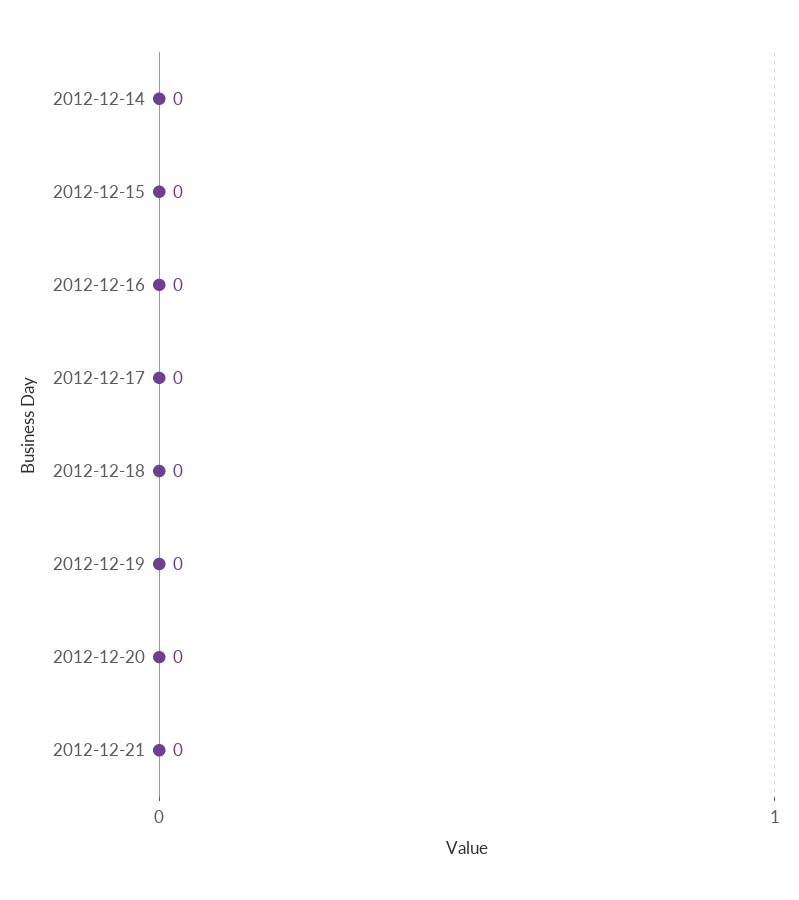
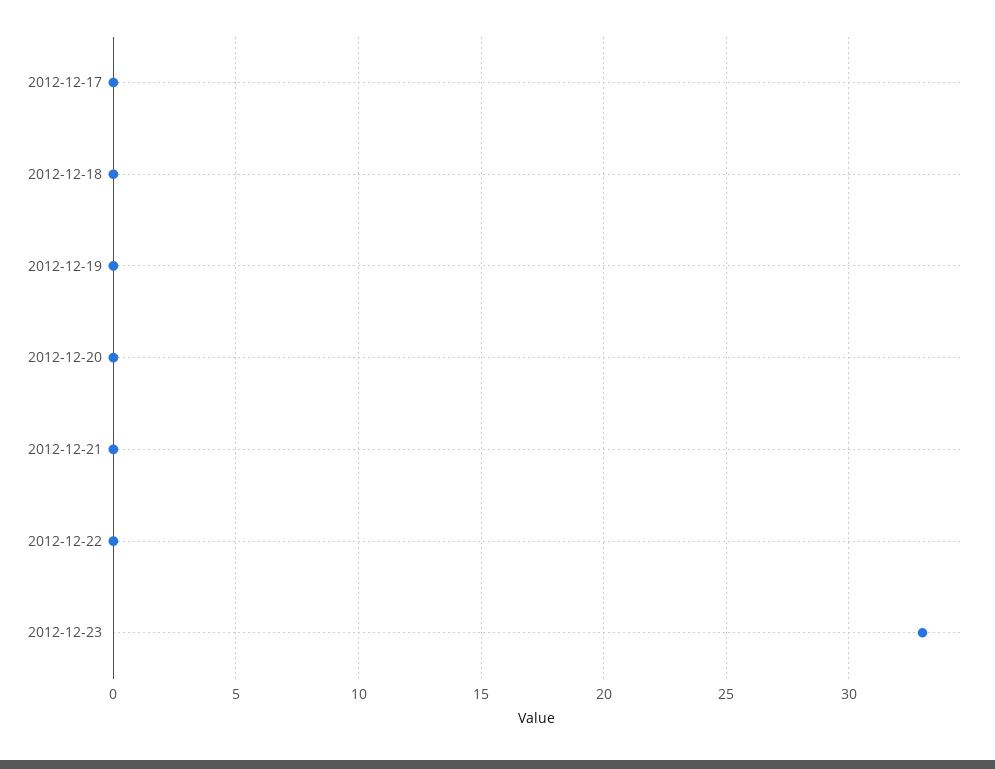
2012-12-14: 0 -> none
2012-12-15: 0 -> none
2012-12-16: 0 -> none
2012-12-22: none -> 0
2012-12-23: none -> 33

